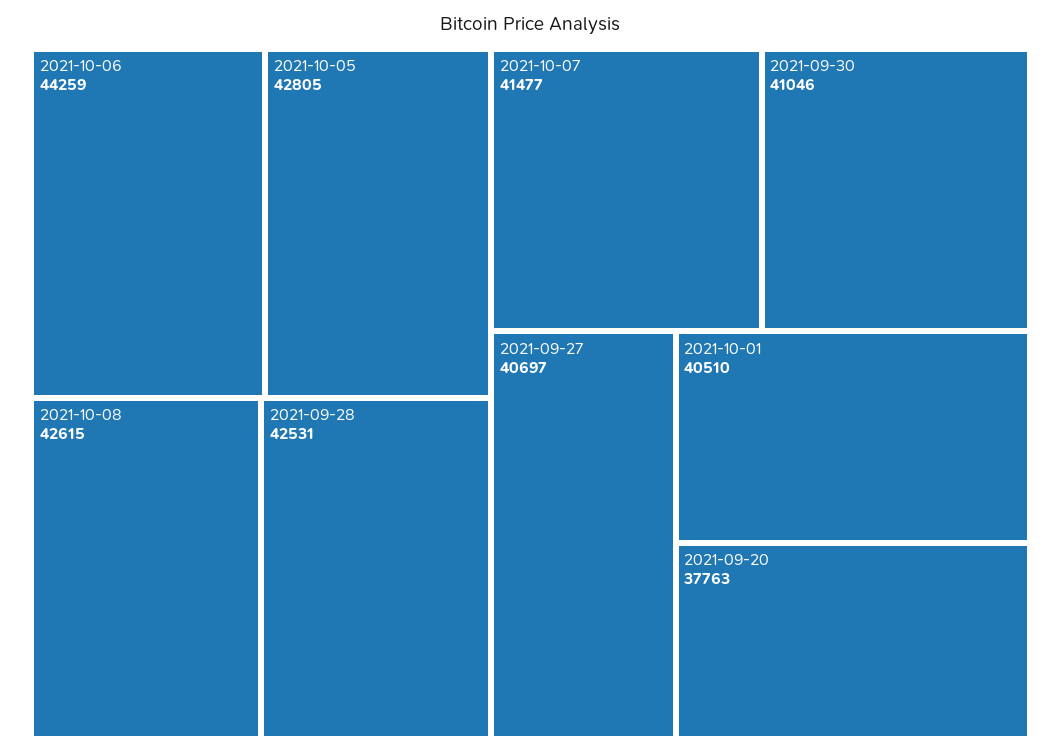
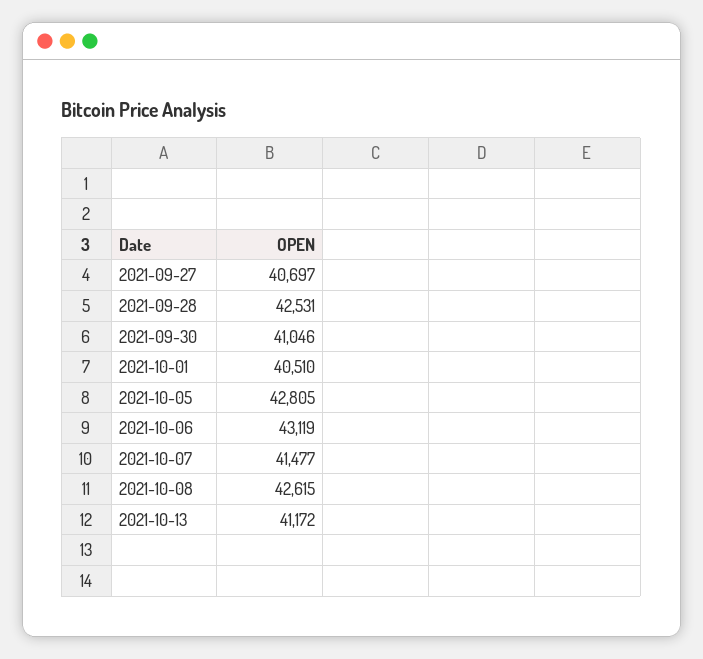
2021-10-06: 44259 -> 43119
2021-09-20: 37763 -> none
2021-10-13: none -> 41172

